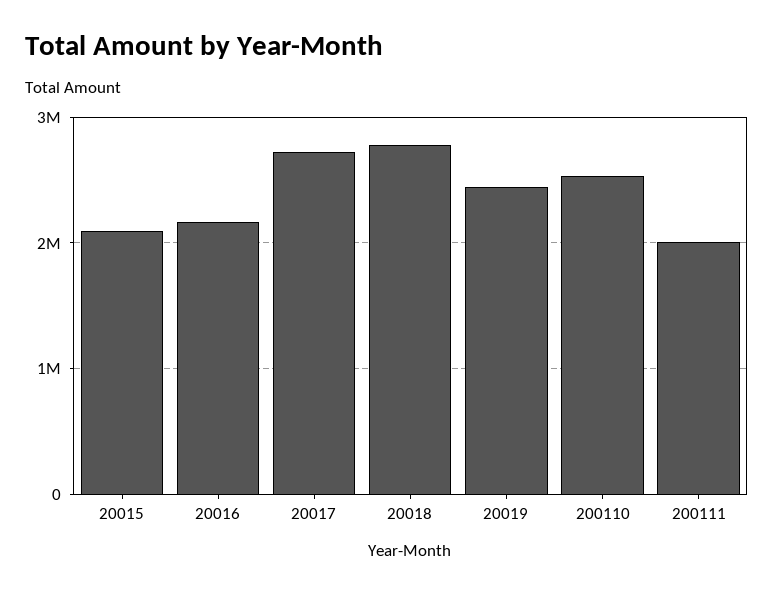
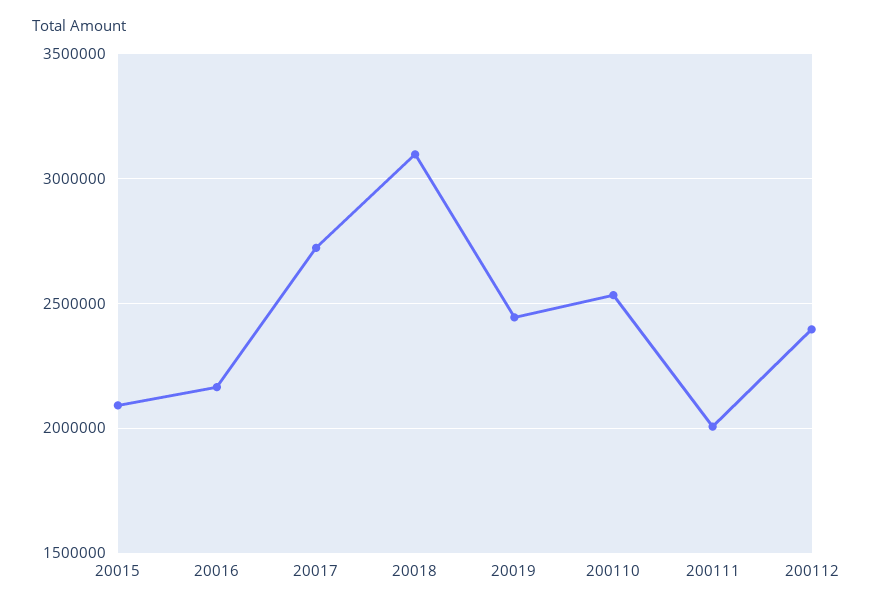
20018: 2800000 -> 3100000
200112: none -> 2400000

